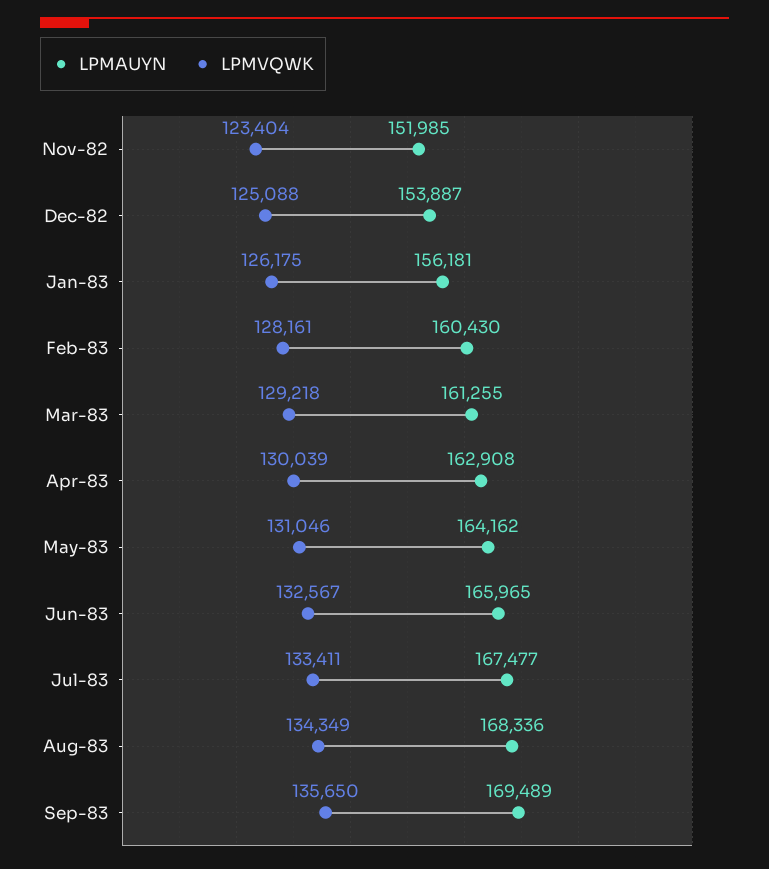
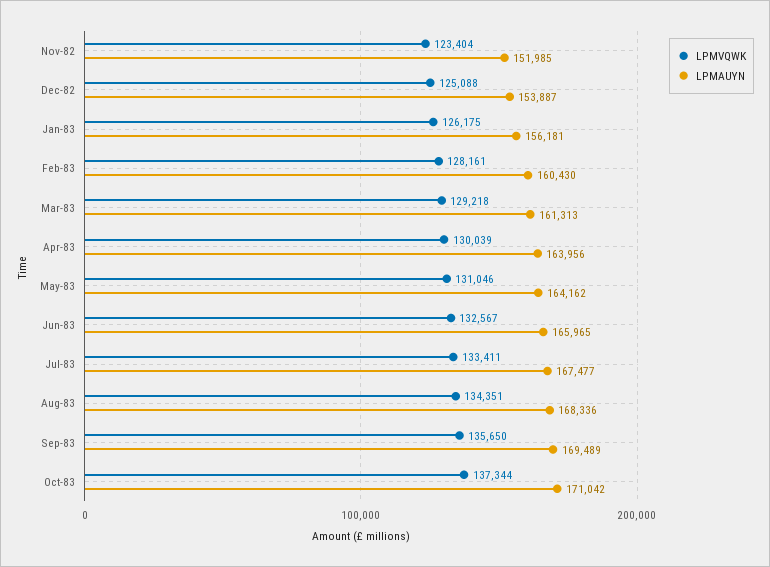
LPMAUYN, Mar-83: 161255 -> 161313
LPMAUYN, Apr-83: 162908 -> 163956
LPMVQWK, Aug-83: 134349 -> 134351
LPMVQWK, Oct-83: none -> 137344
LPMAUYN, Oct-83: none -> 171042

